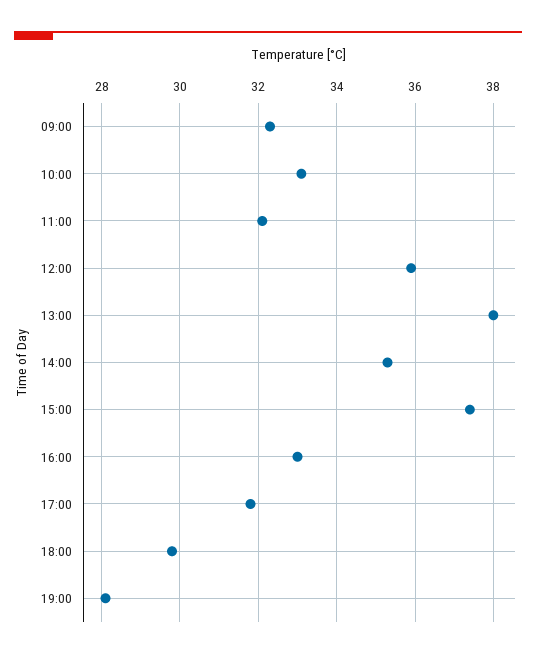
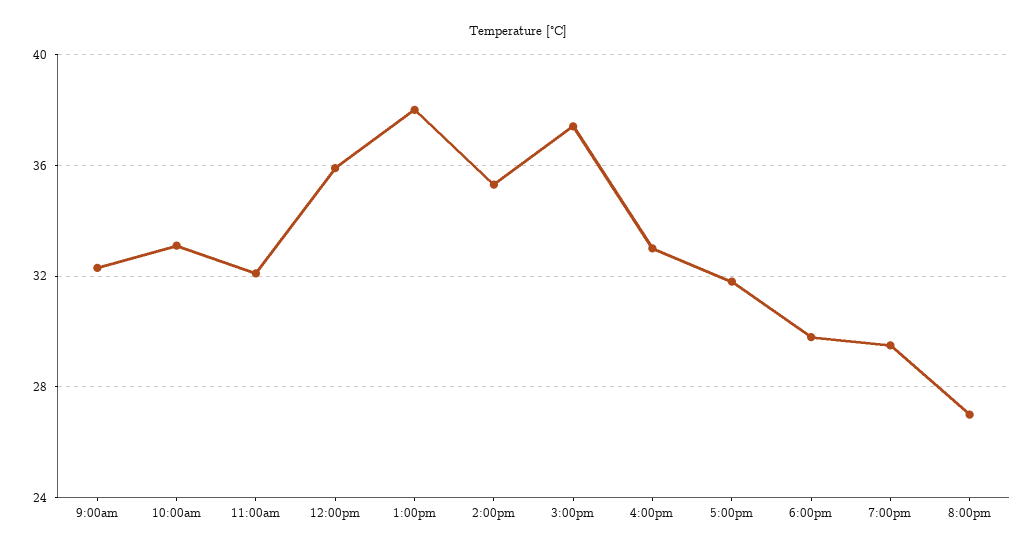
19:00: 28 -> 29.5
8:00pm: none -> 27

